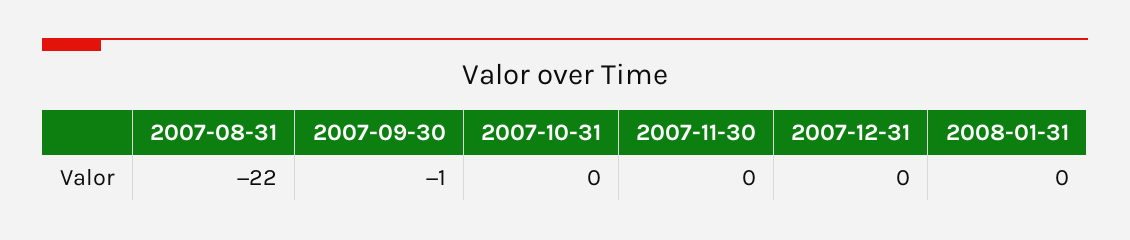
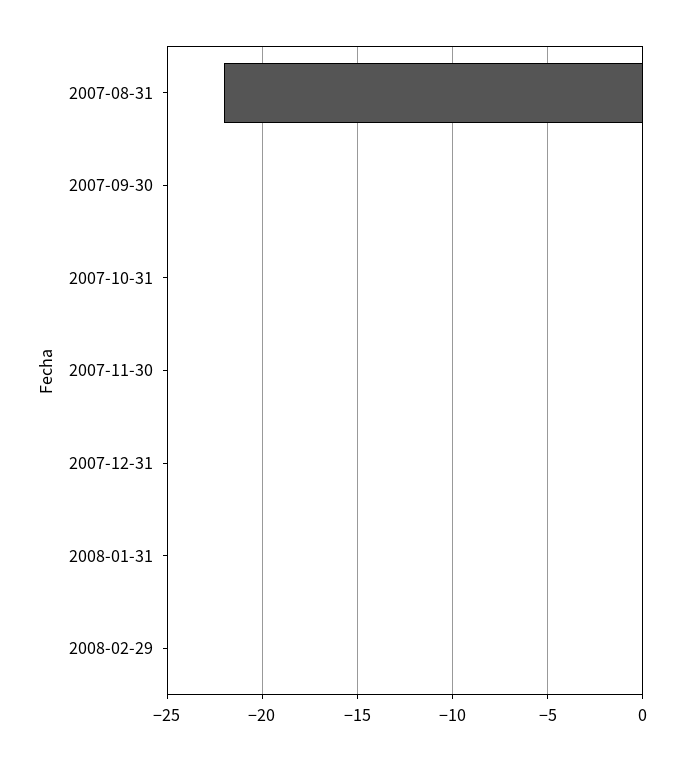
2007-09-30: -1 -> 0
2008-02-29: none -> 0

